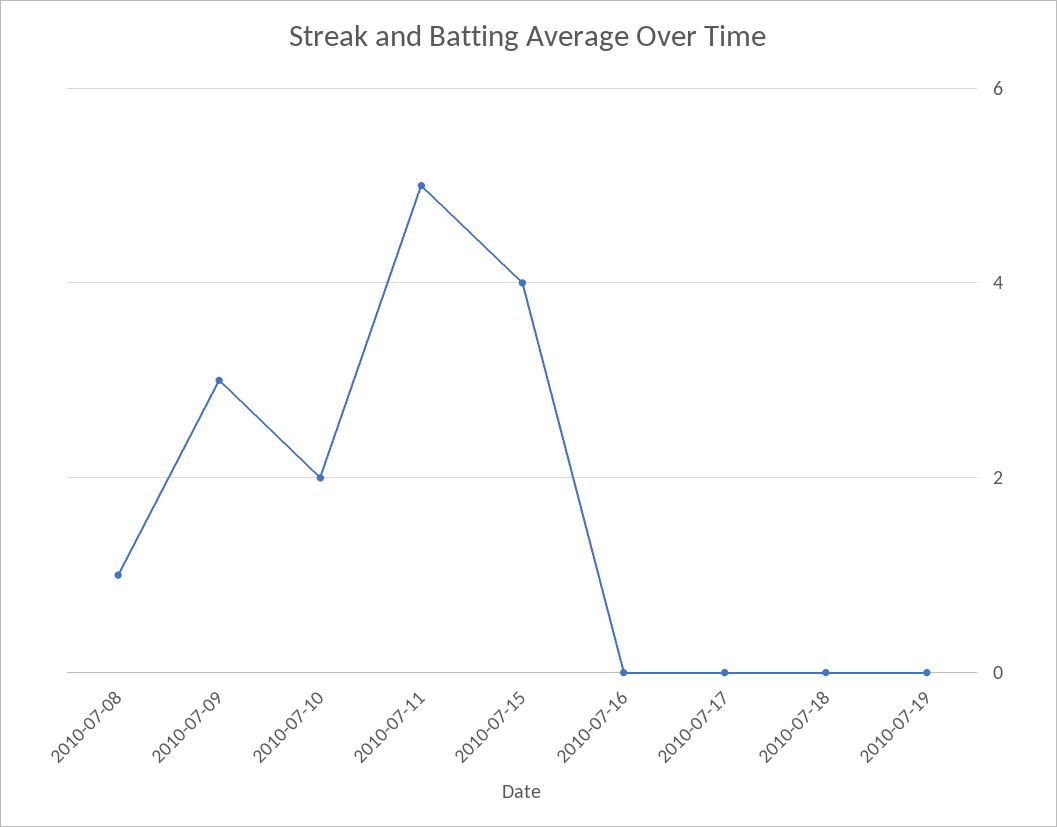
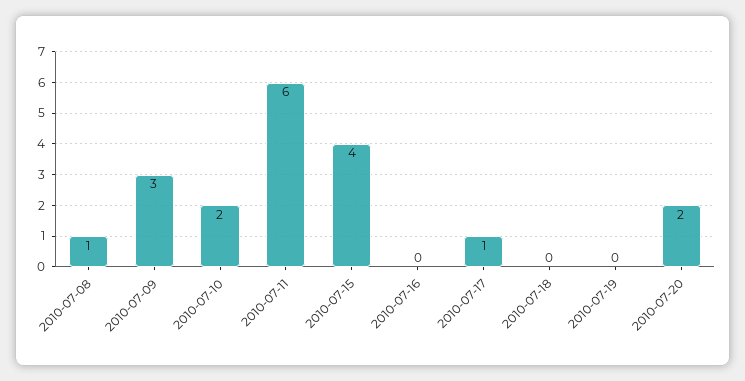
2010-07-11: 5 -> 6
2010-07-17: 0 -> 1
2010-07-20: none -> 2

